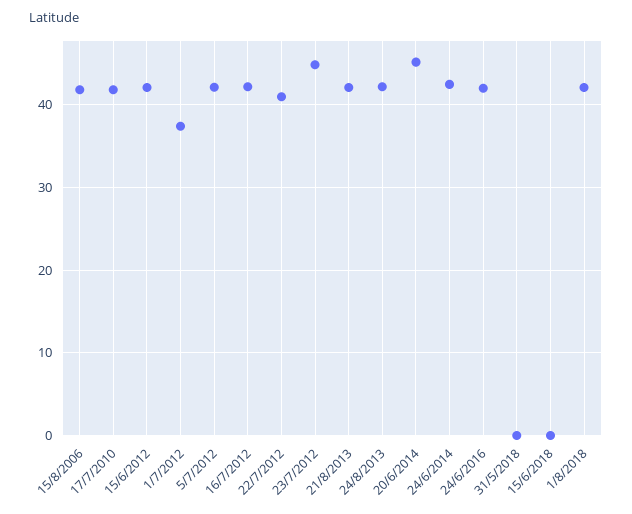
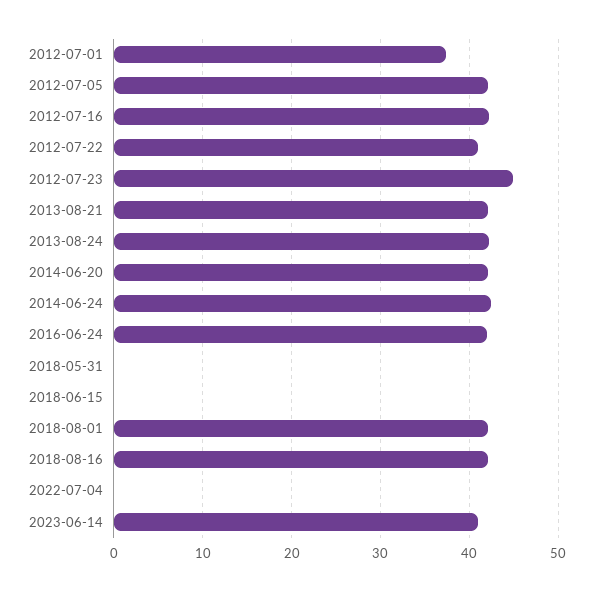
15/8/2006: 42 -> none
17/7/2010: 42 -> none
15/6/2012: 42 -> none
20/6/2014: 45 -> 42
2018-08-16: none -> 42
2022-07-04: none -> 0
2023-06-14: none -> 41

